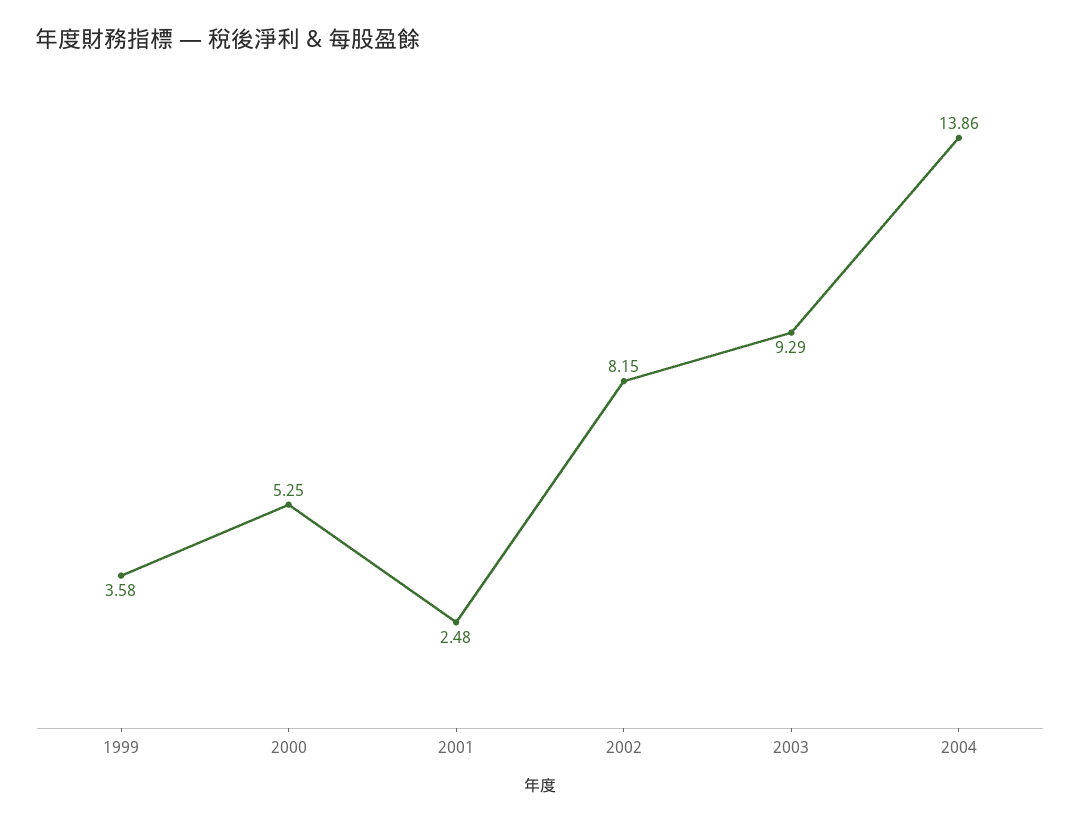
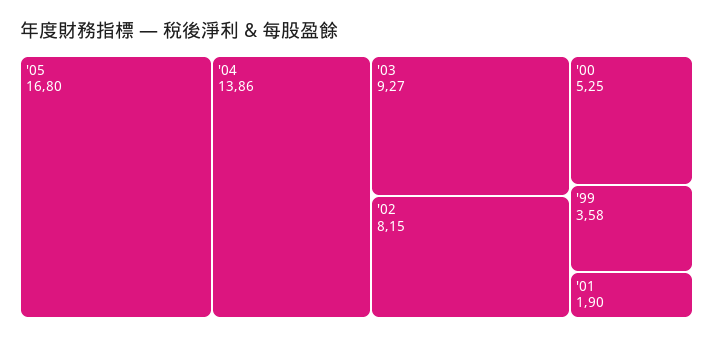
2001: 2.48 -> 1.9
2003: 9.29 -> 9.27
'05: none -> 16.8

